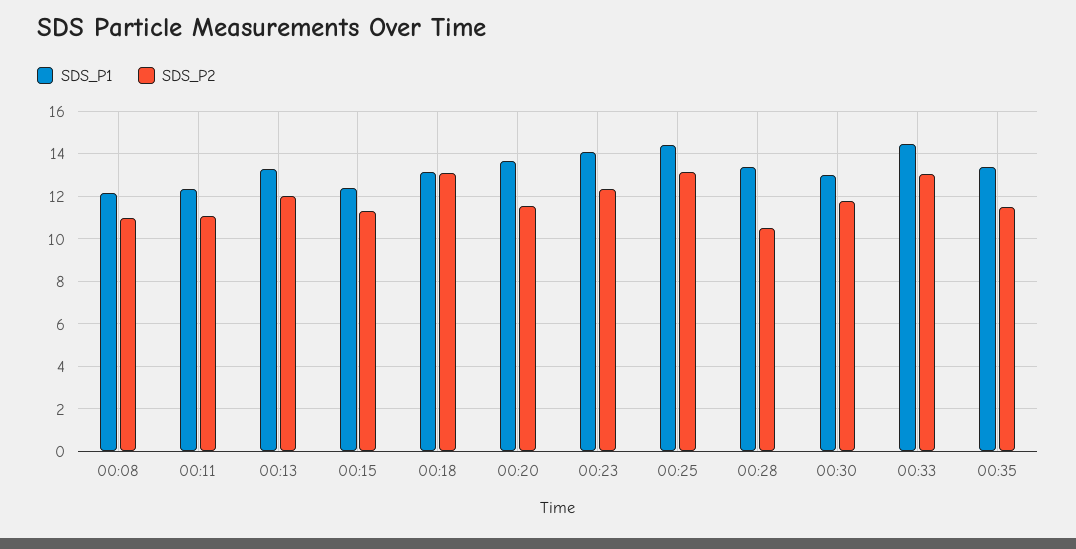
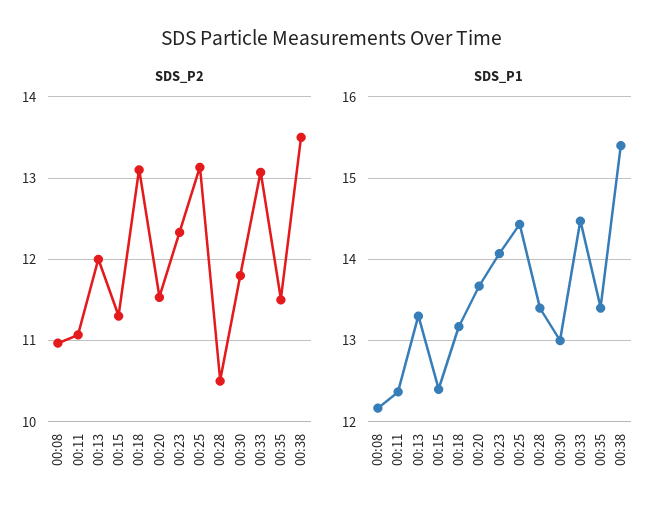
SDS_P2, 00:38: none -> 13.5
SDS_P1, 00:38: none -> 15.4

